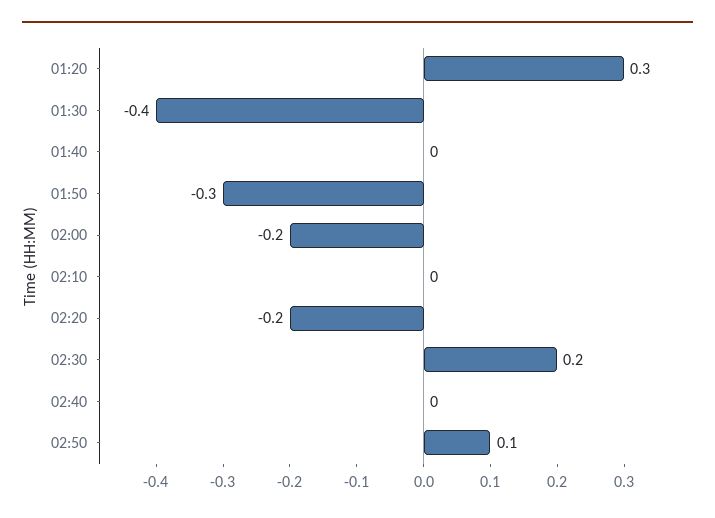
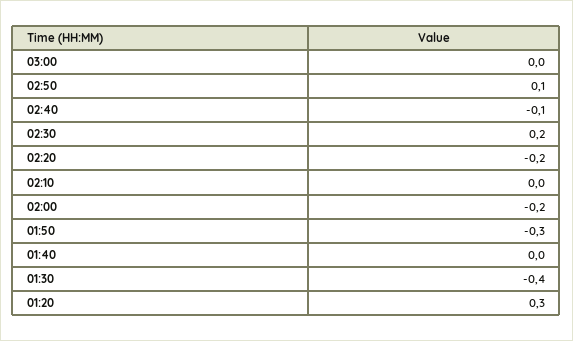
02:40: 0 -> -0.1
03:00: none -> 0

